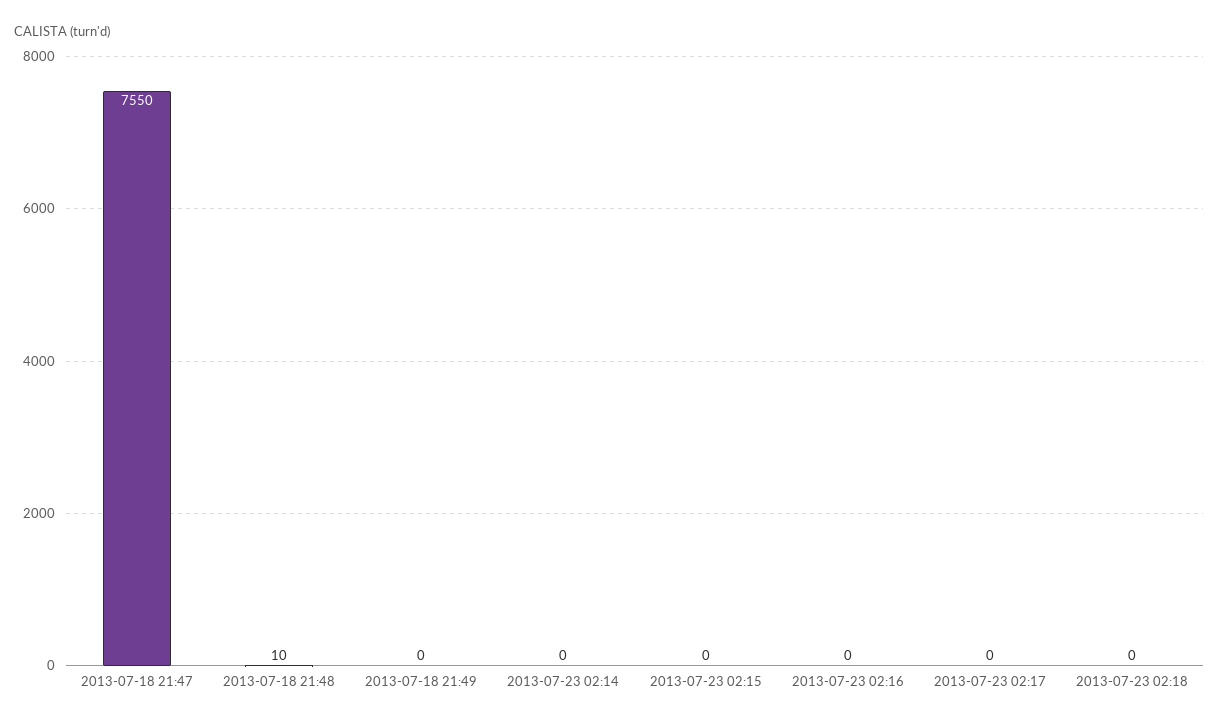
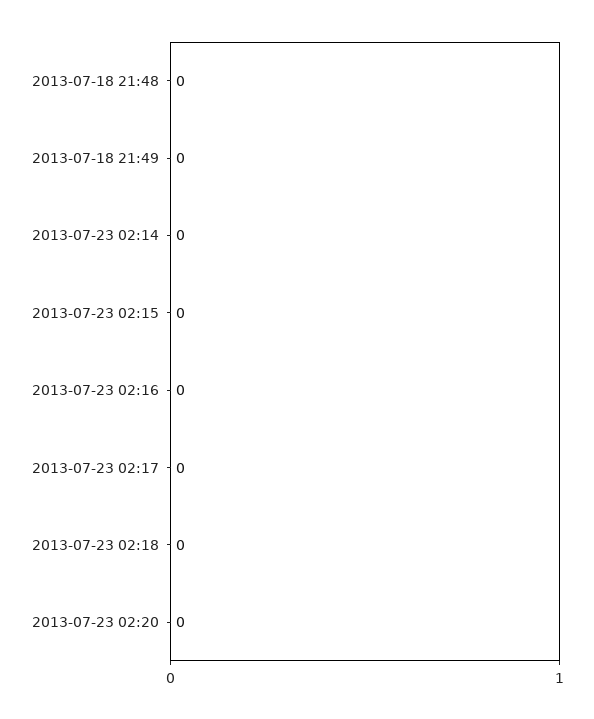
2013-07-18 21:47: 7550 -> none
2013-07-18 21:48: 10 -> 0
2013-07-23 02:20: none -> 0

